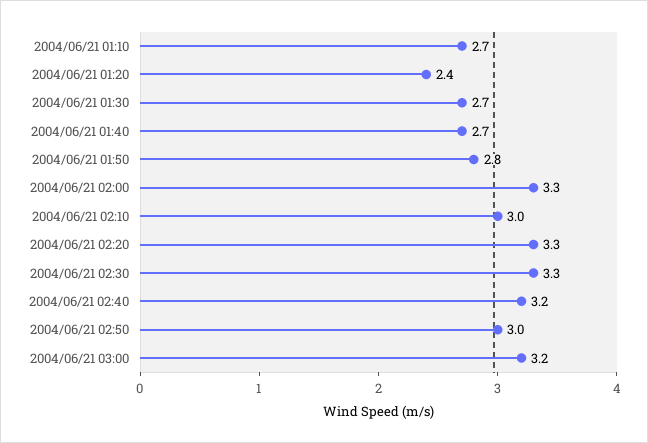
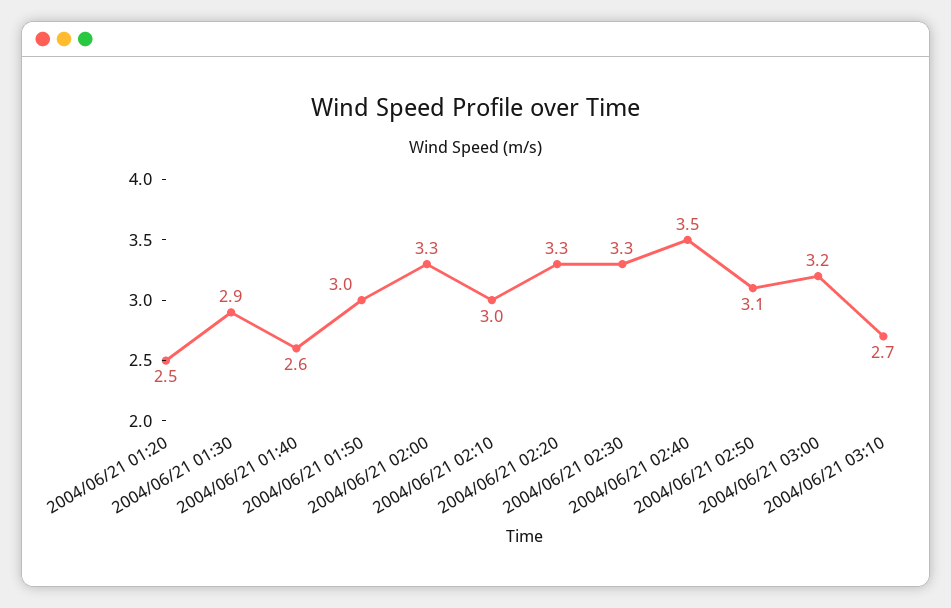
2004/06/21 01:10: 2.7 -> none
2004/06/21 01:20: 2.4 -> 2.5
2004/06/21 01:30: 2.7 -> 2.9
2004/06/21 01:40: 2.7 -> 2.6
2004/06/21 01:50: 2.8 -> 3
2004/06/21 02:40: 3.2 -> 3.5
2004/06/21 02:50: 3 -> 3.1
2004/06/21 03:10: none -> 2.7

